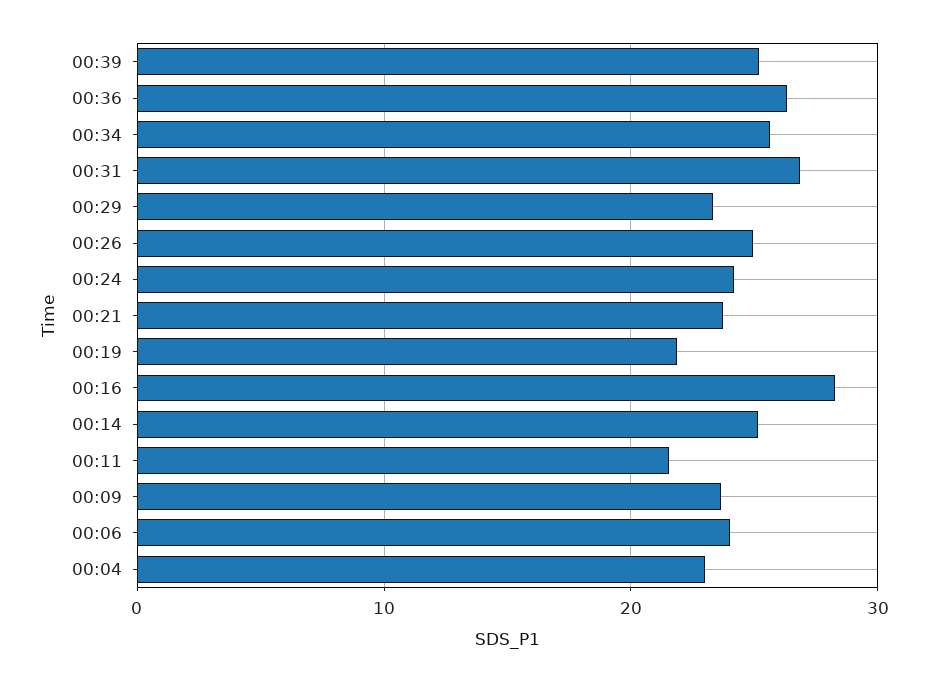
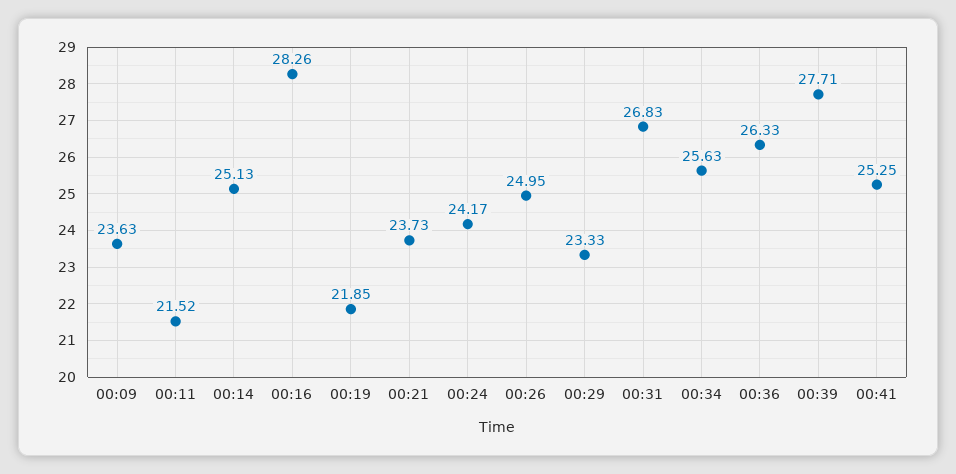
00:39: 25 -> 27.71
00:06: 24 -> none
00:04: 23 -> none
00:41: none -> 25.25

